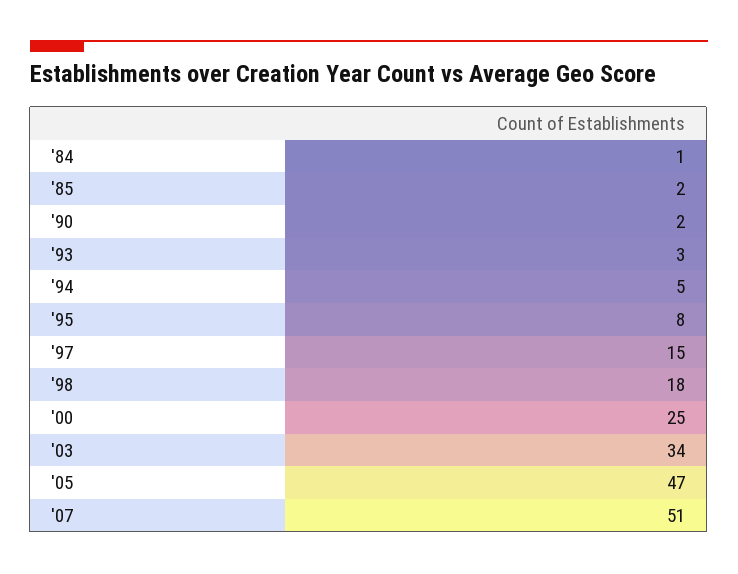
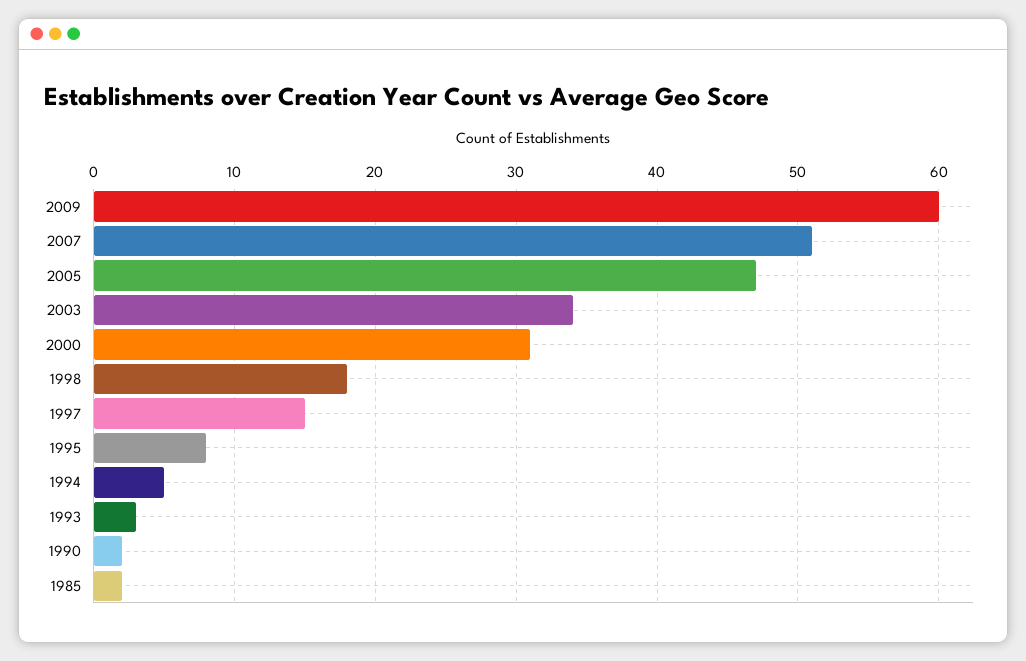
'84: 1 -> none
'00: 25 -> 31
2009: none -> 60

